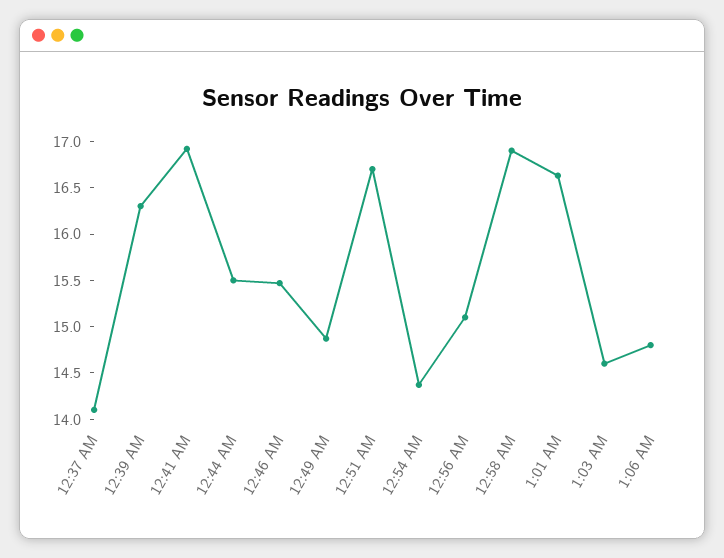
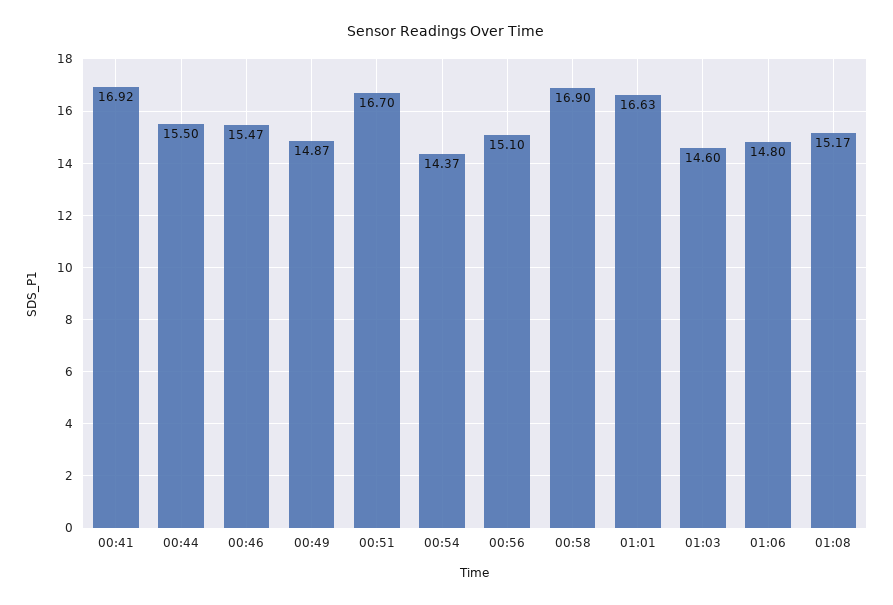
12:37 AM: 14.1 -> none
12:39 AM: 16.3 -> none
01:08: none -> 15.17

